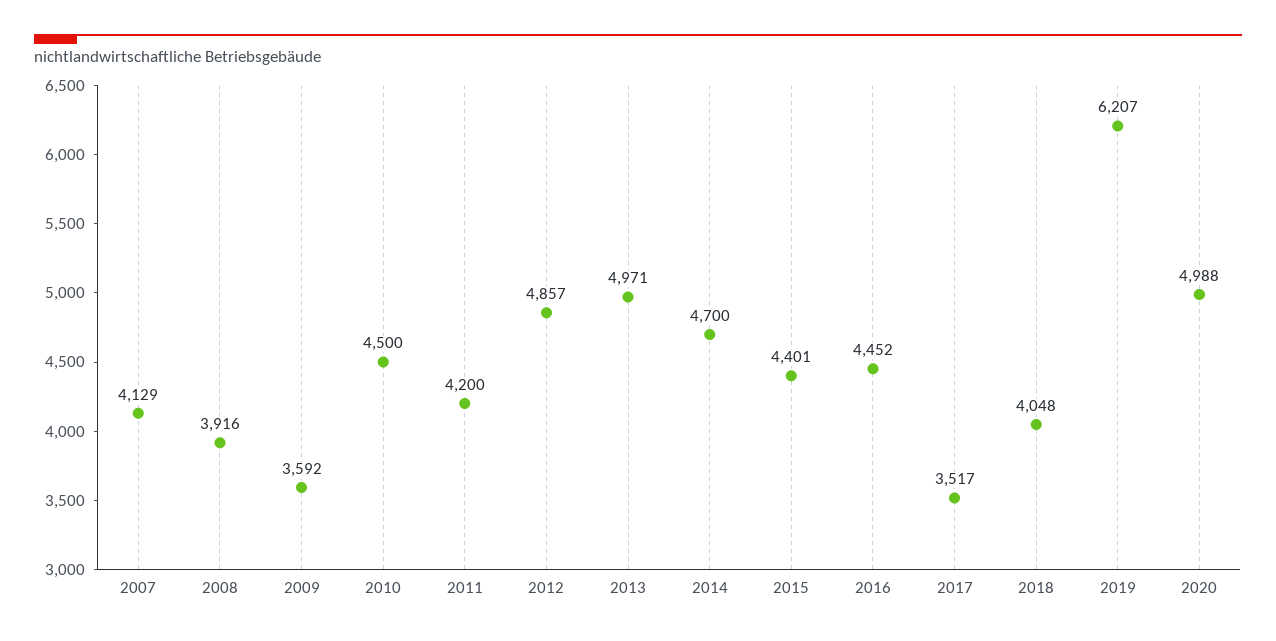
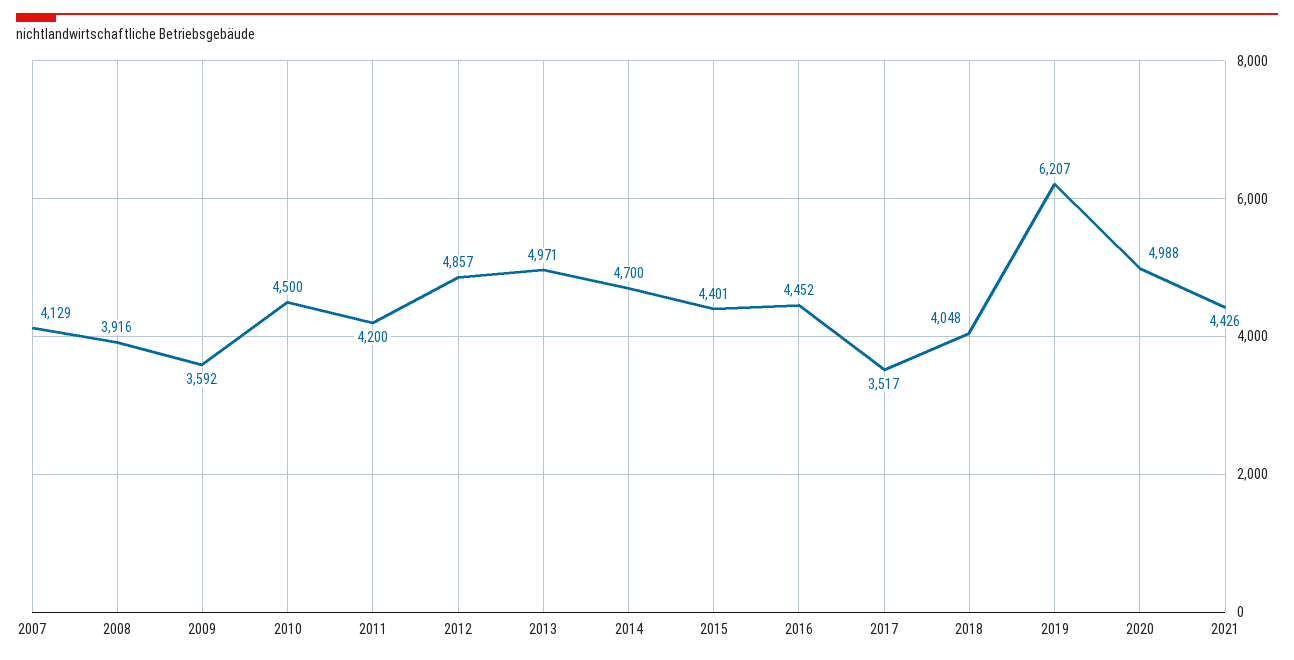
2021: none -> 4426

